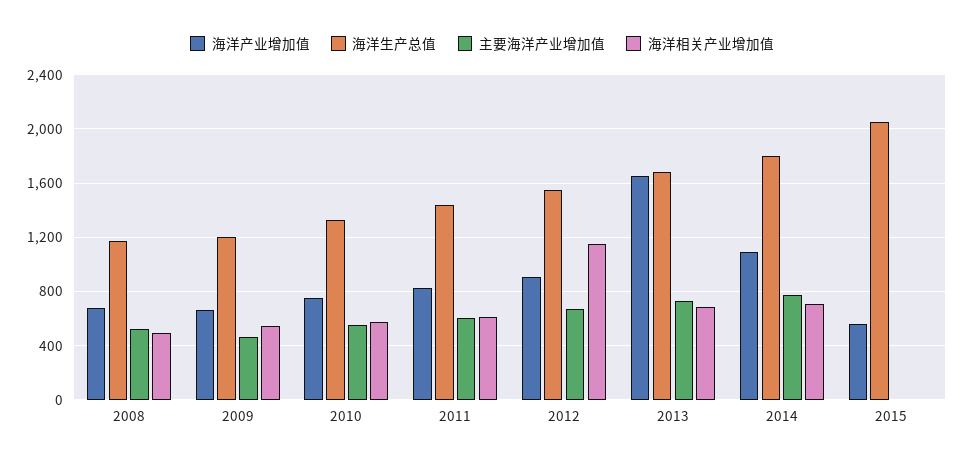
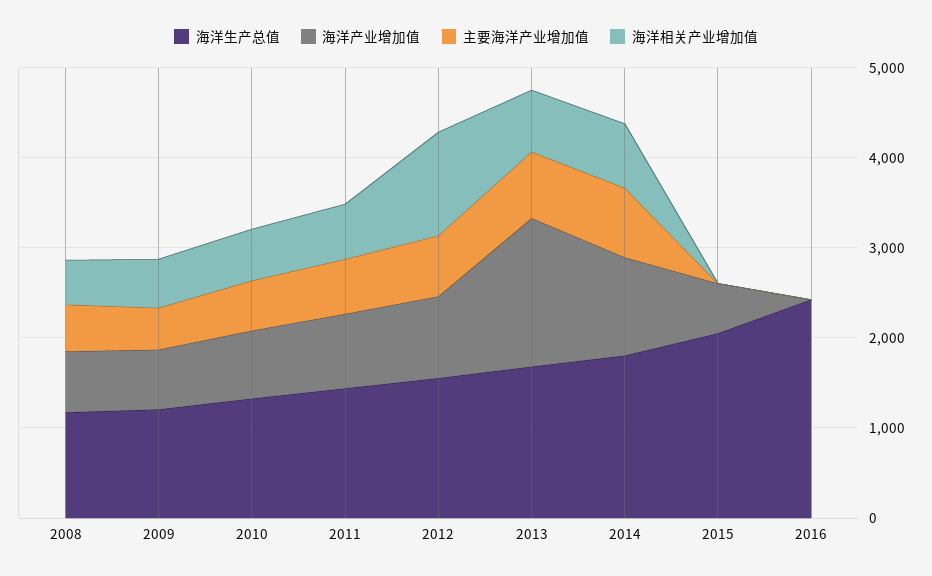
海洋生产总值, 2016: none -> 2400
海洋产业增加值, 2016: none -> 0
主要海洋产业增加值, 2016: none -> 0
海洋相关产业增加值, 2016: none -> 0

